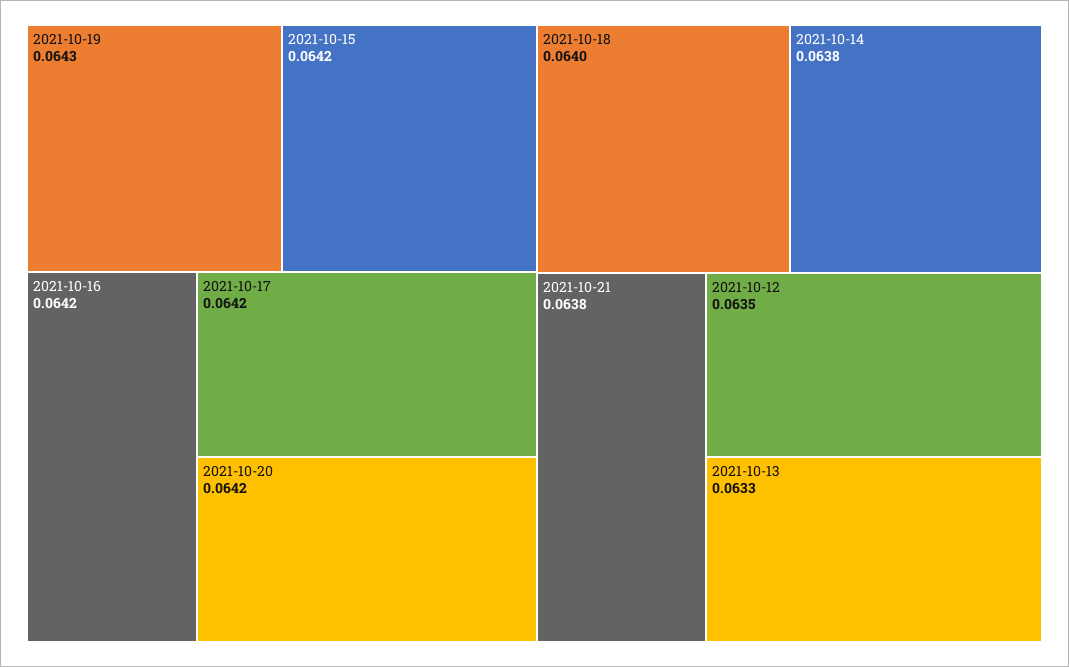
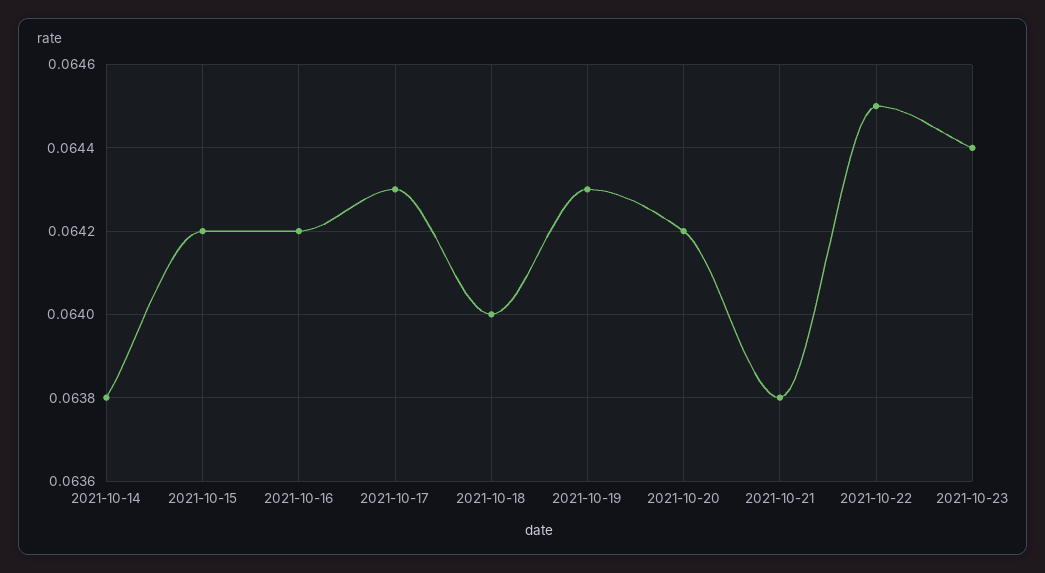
2021-10-17: 0.0642 -> 0.0643
2021-10-12: 0.0635 -> none
2021-10-13: 0.0633 -> none
2021-10-22: none -> 0.0645
2021-10-23: none -> 0.0644

